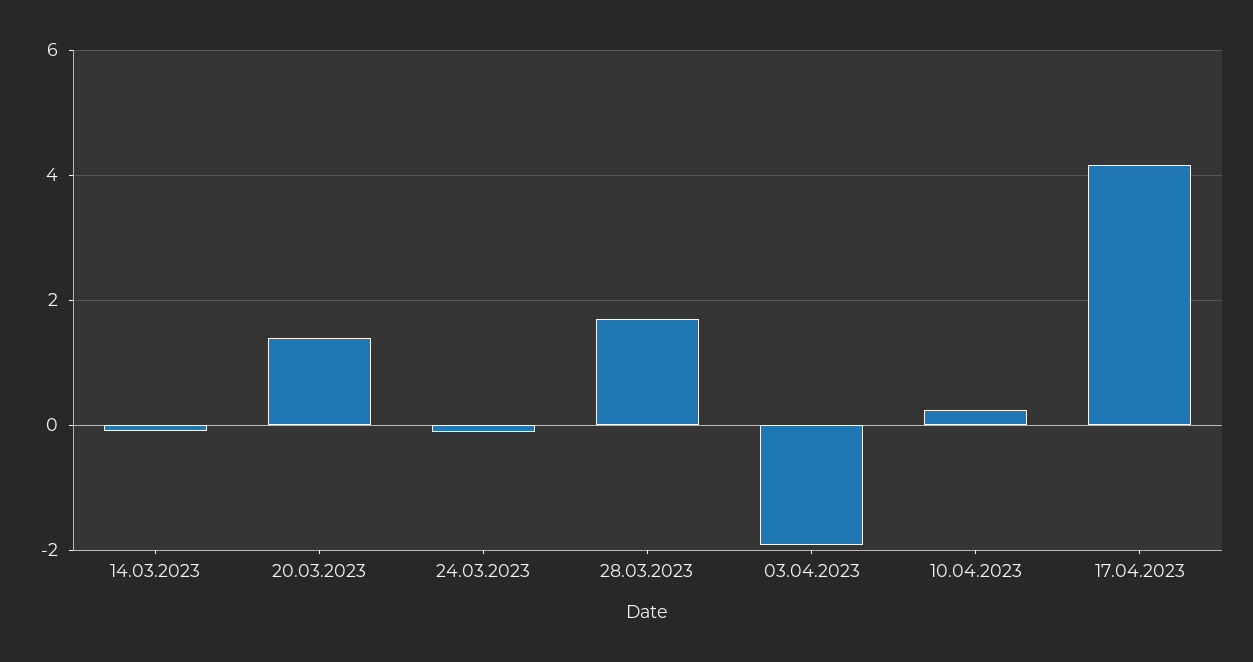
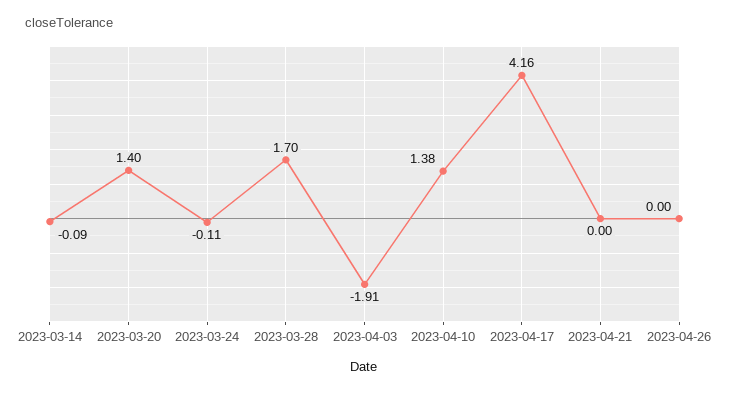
10.04.2023: 0.2 -> 1.38
2023-04-21: none -> 0
2023-04-26: none -> 0

